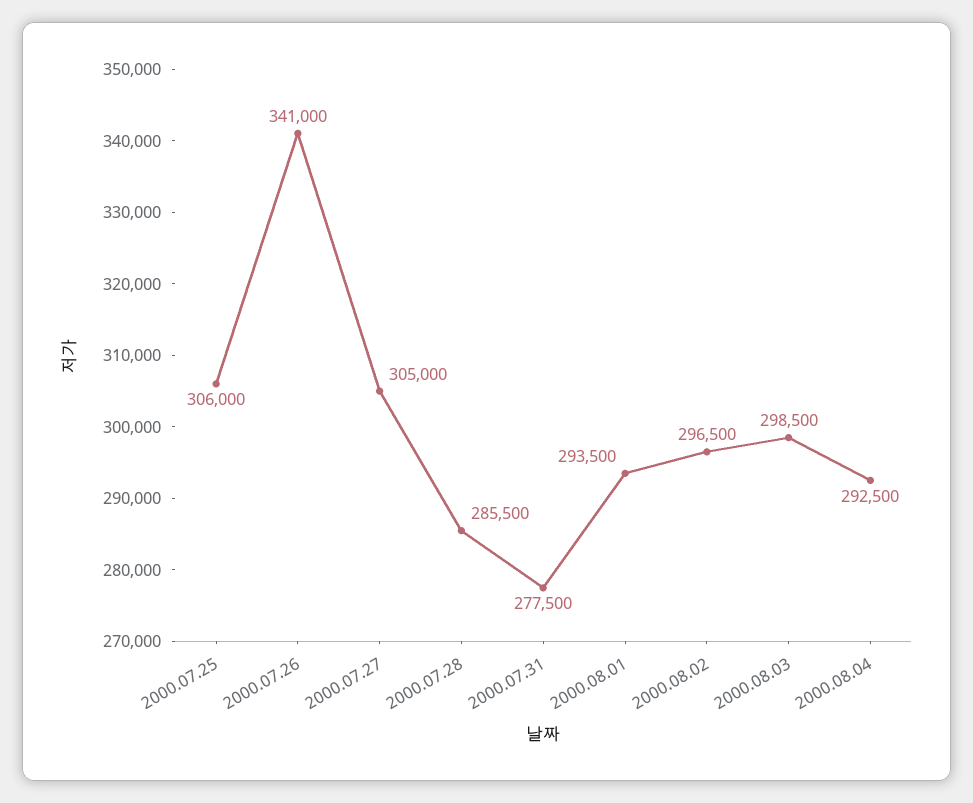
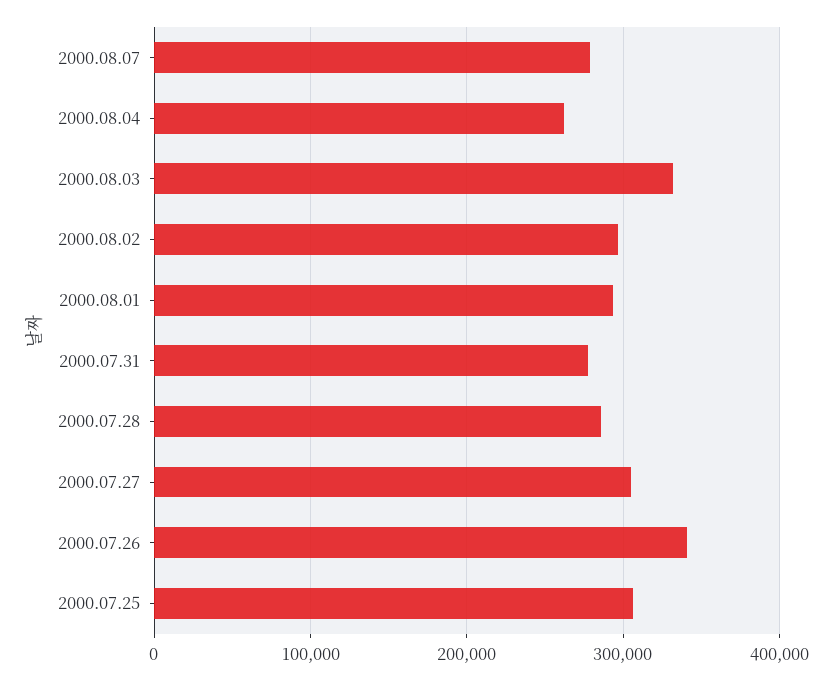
2000.08.03: 298500 -> 330000
2000.08.04: 292500 -> 260000
2000.08.07: none -> 280000

